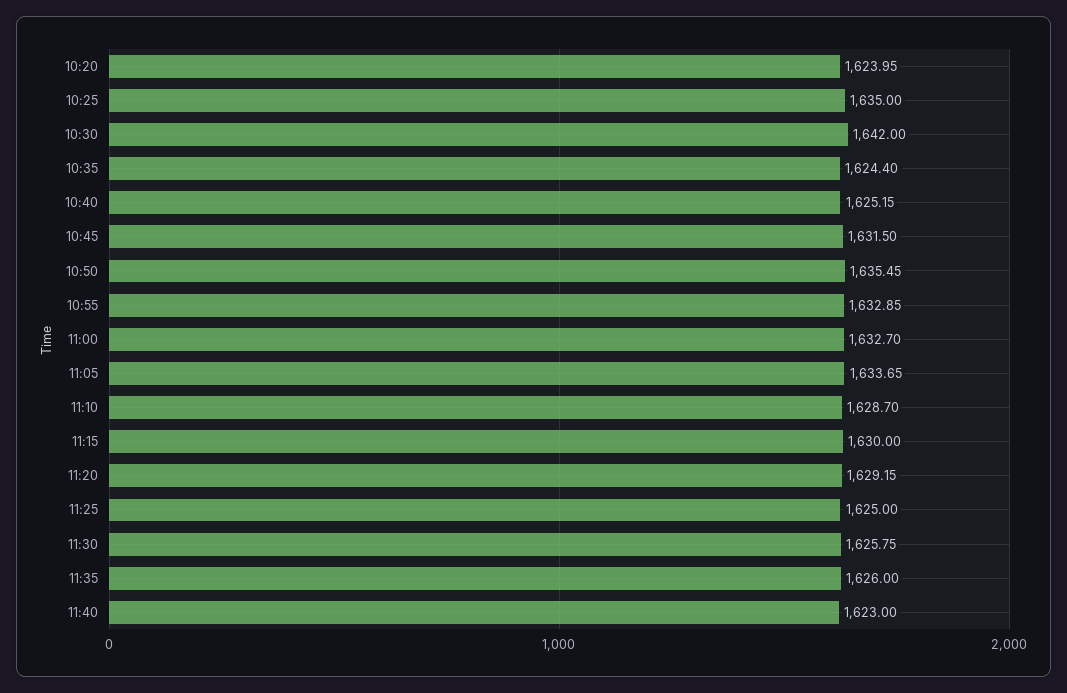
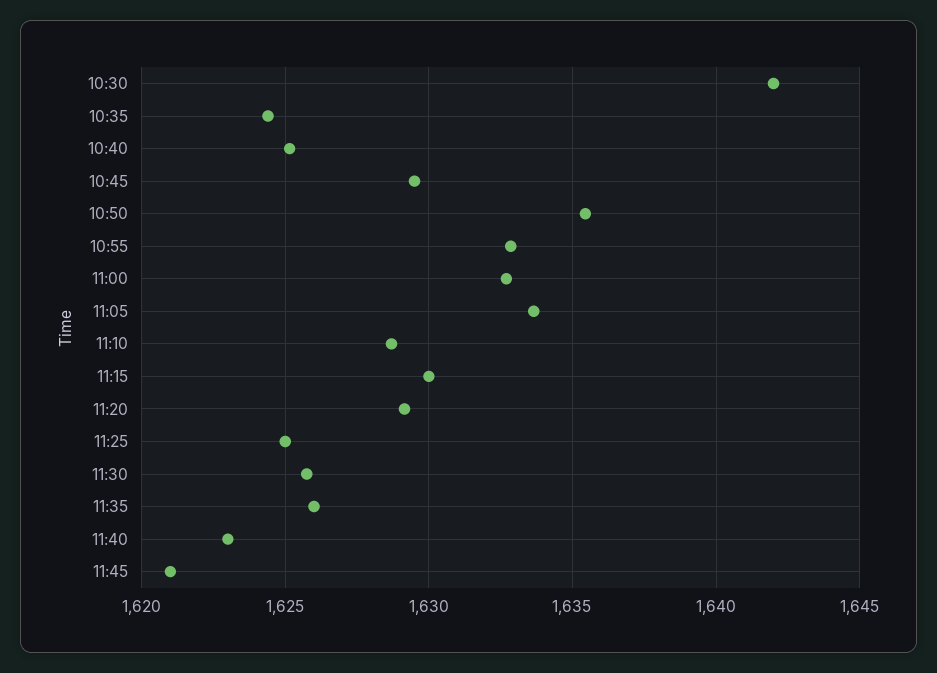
10:20: 1623.95 -> none
10:25: 1635 -> none
10:45: 1631.5 -> 1629.5
11:45: none -> 1621

